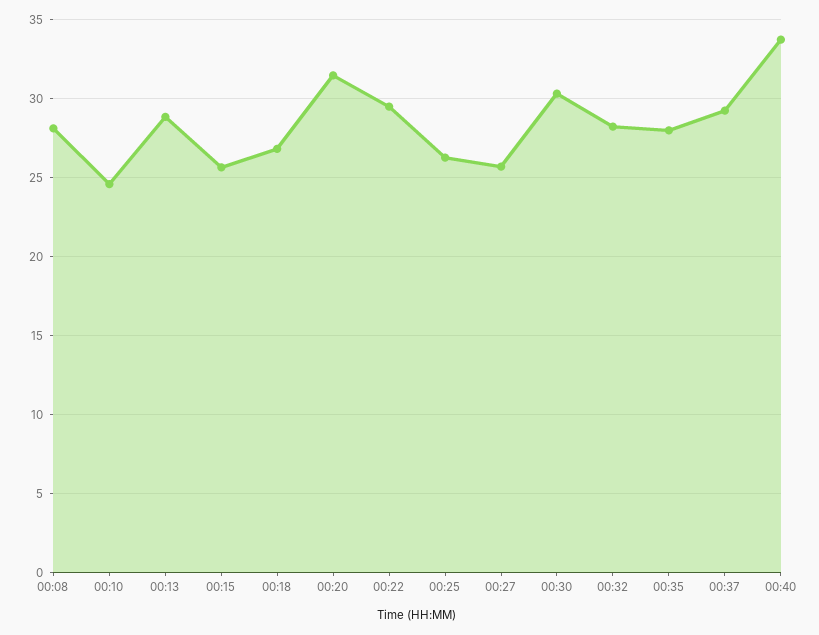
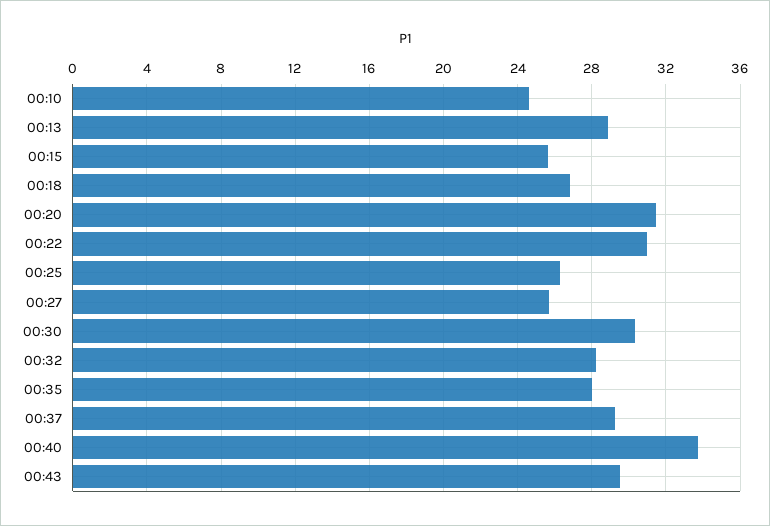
00:08: 28 -> none
00:22: 29.5 -> 31
00:43: none -> 29.5

